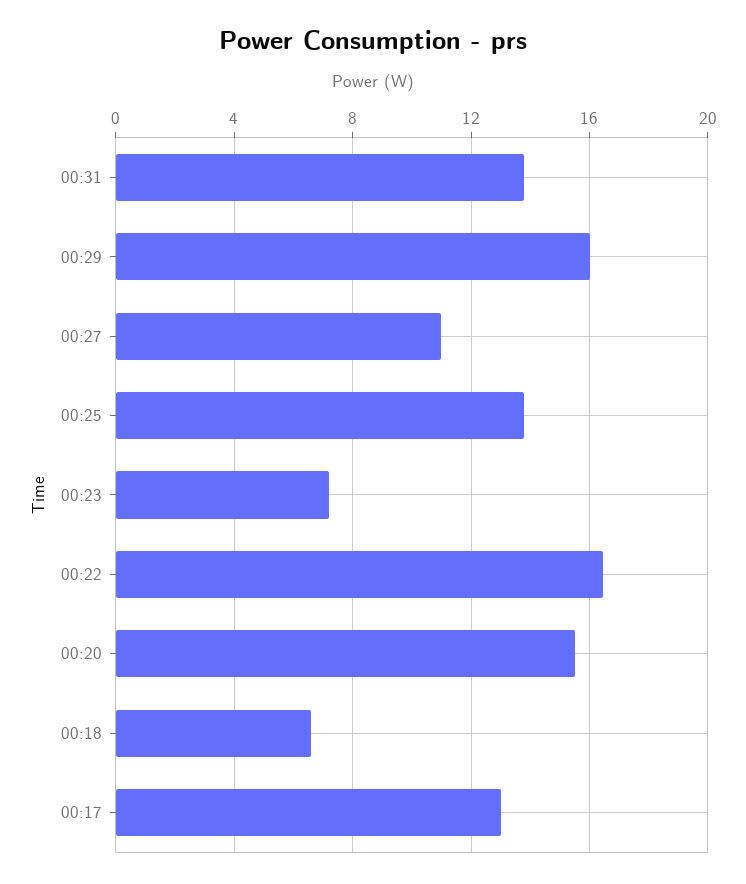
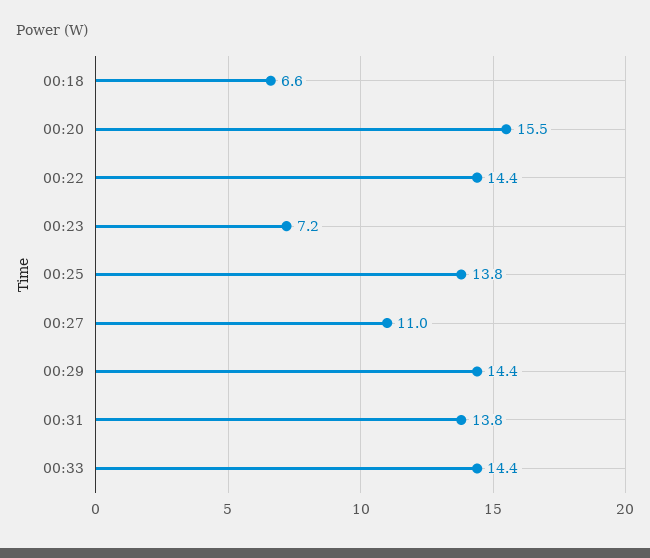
00:29: 16 -> 14.4
00:22: 16.5 -> 14.4
00:17: 13 -> none
00:33: none -> 14.4

